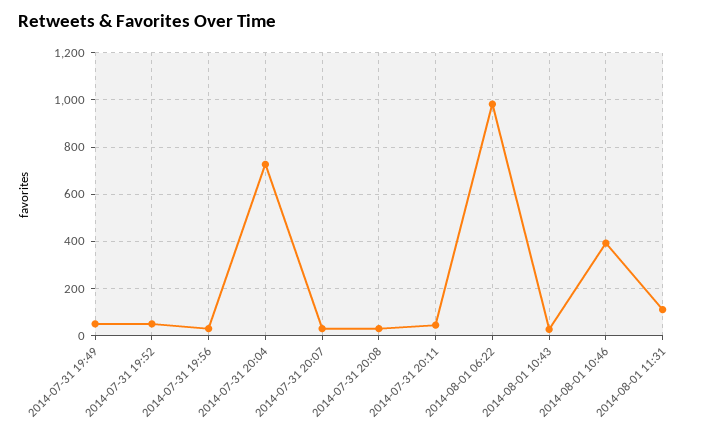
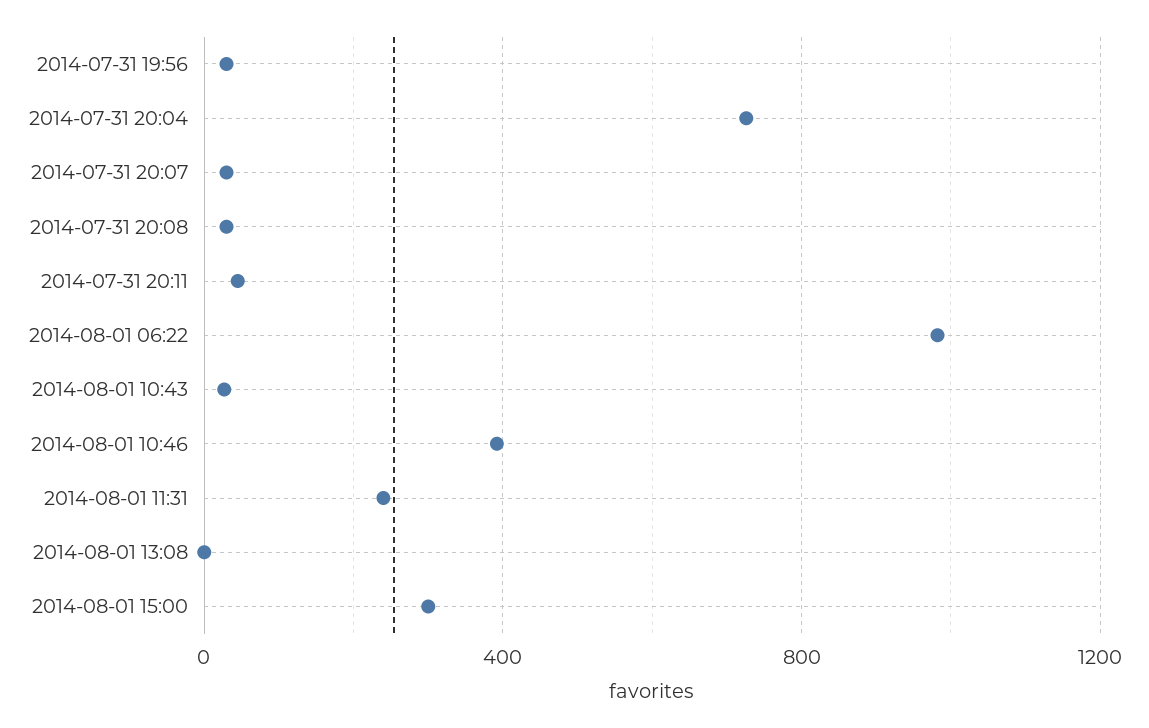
2014-07-31 19:49: 50 -> none
2014-07-31 19:52: 50 -> none
2014-08-01 11:31: 100 -> 250
2014-08-01 13:08: none -> 0
2014-08-01 15:00: none -> 300

